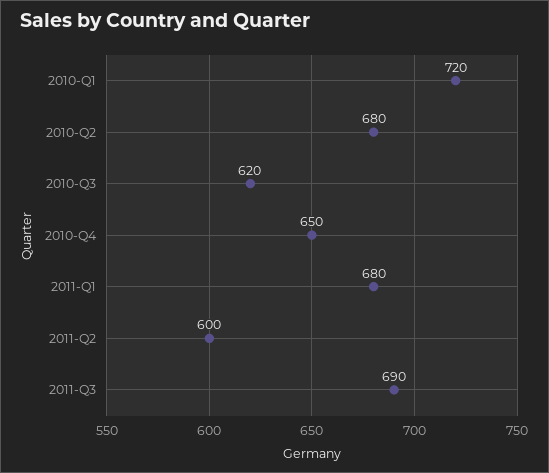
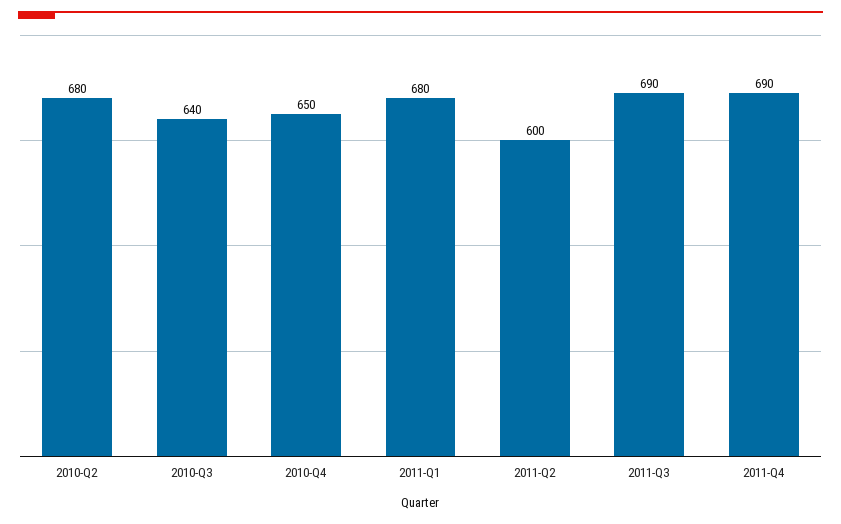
2010-Q1: 720 -> none
2010-Q3: 620 -> 640
2011-Q4: none -> 690

